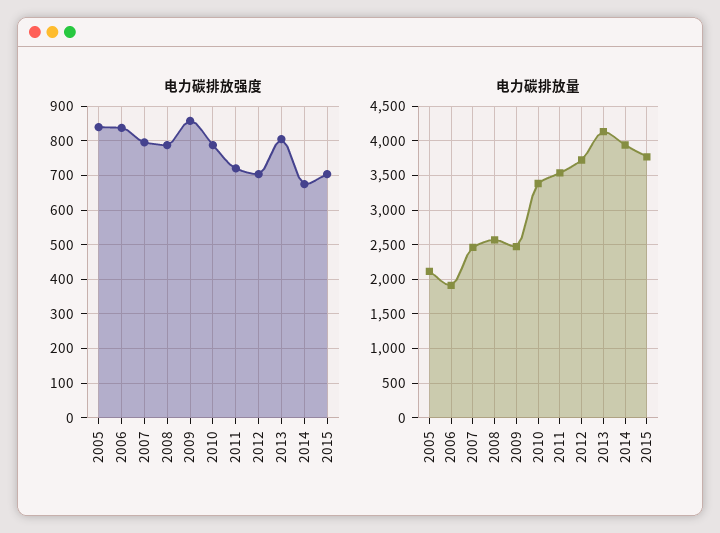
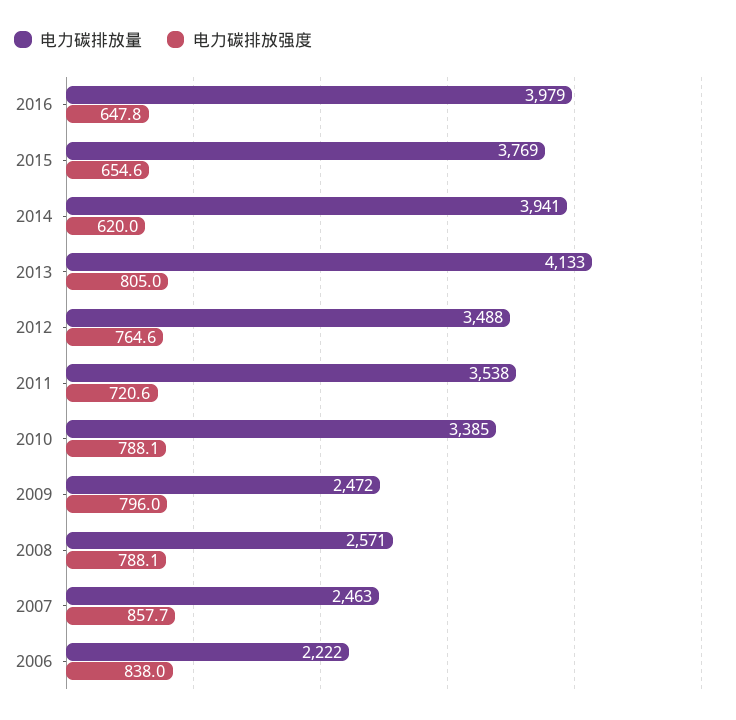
电力碳排放强度, 2005: 840 -> none
电力碳排放强度, 2007: 800 -> 857.7
电力碳排放强度, 2009: 860 -> 796
电力碳排放强度, 2012: 700 -> 764.6
电力碳排放强度, 2014: 680 -> 620
电力碳排放强度, 2015: 700 -> 654.6
电力碳排放量, 2005: 2100 -> none
电力碳排放量, 2006: 1900 -> 2222
电力碳排放量, 2012: 3700 -> 3488
电力碳排放量, 2016: none -> 3979
电力碳排放强度, 2016: none -> 647.8

